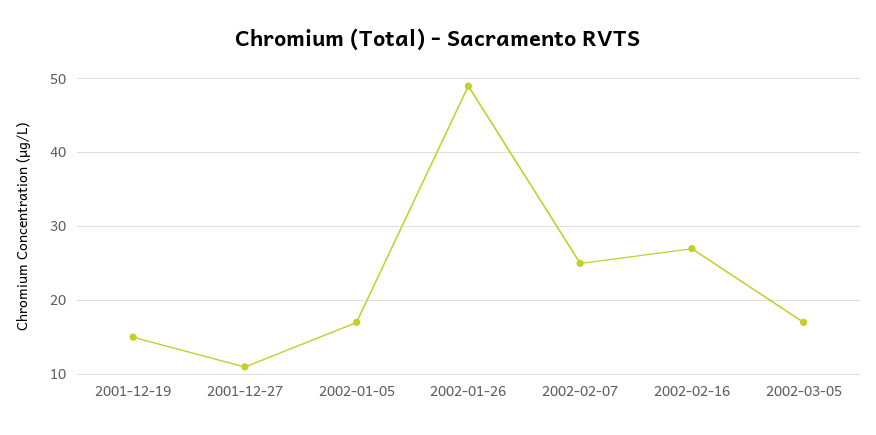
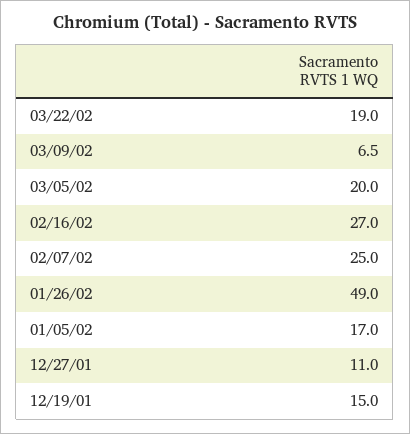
2002-03-05: 17 -> 20
03/22/02: none -> 19
03/09/02: none -> 6.5

